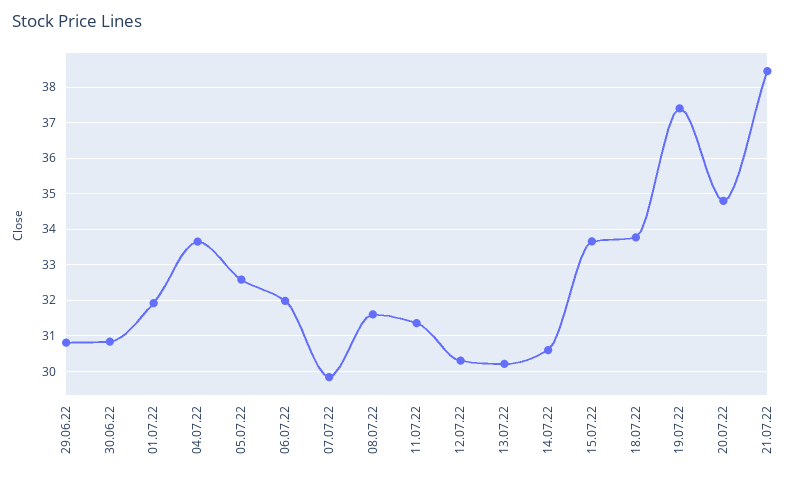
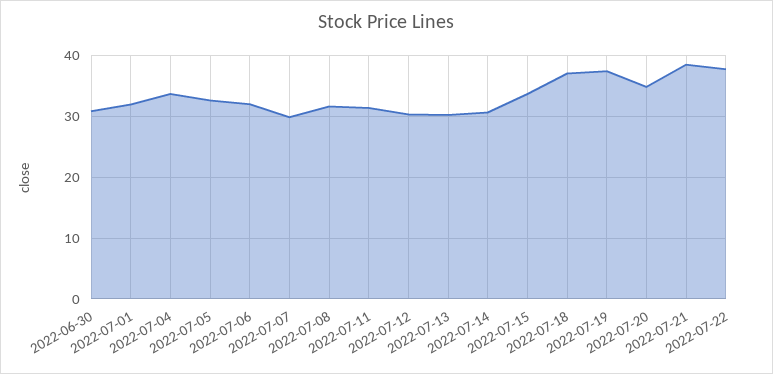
29.06.22: 30.8 -> none
18.07.22: 33.8 -> 37
2022-07-22: none -> 38

